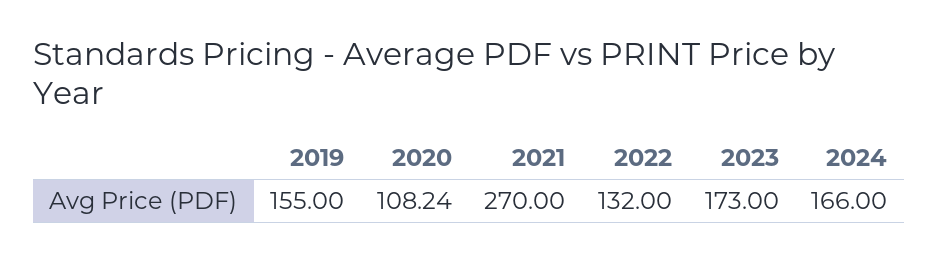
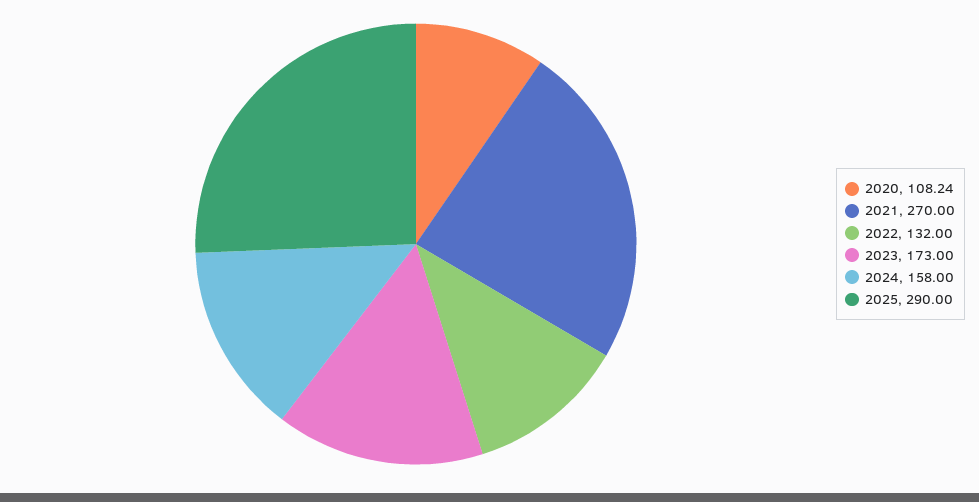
2019: 155 -> none
2024: 166 -> 158
2025: none -> 290

